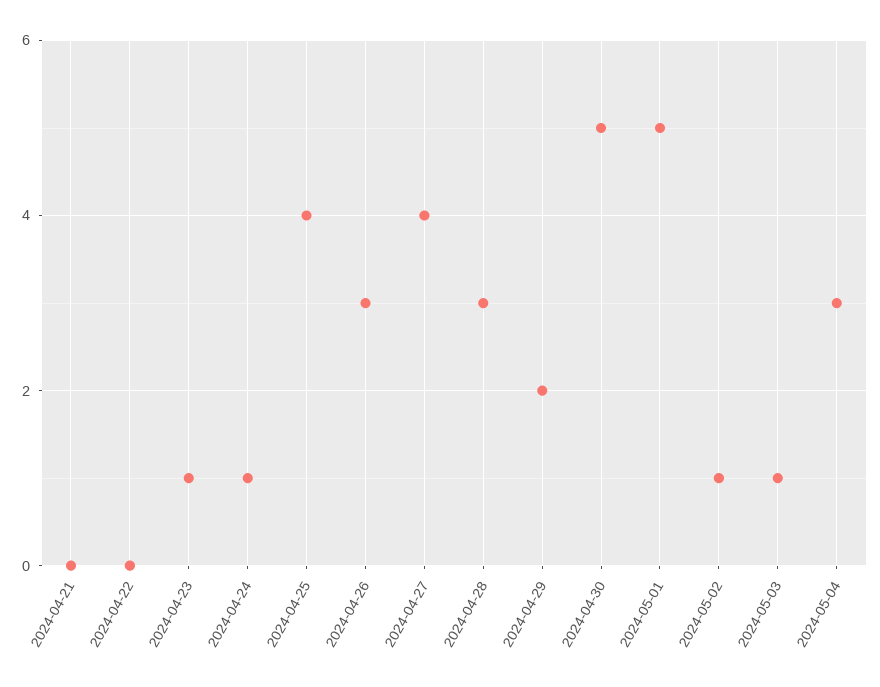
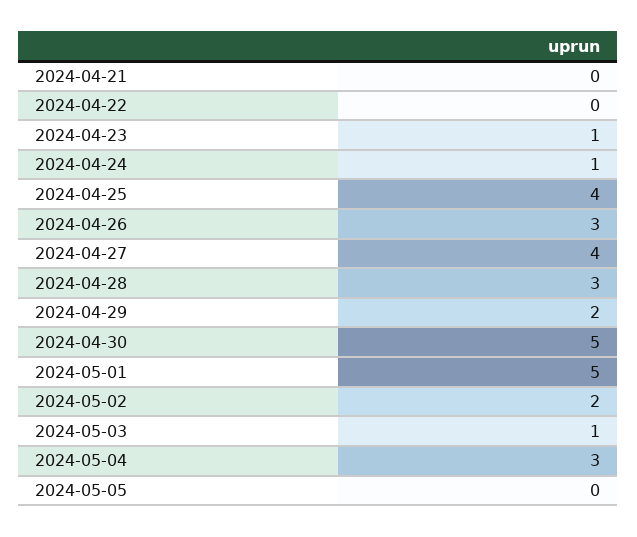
2024-05-02: 1 -> 2
2024-05-05: none -> 0

